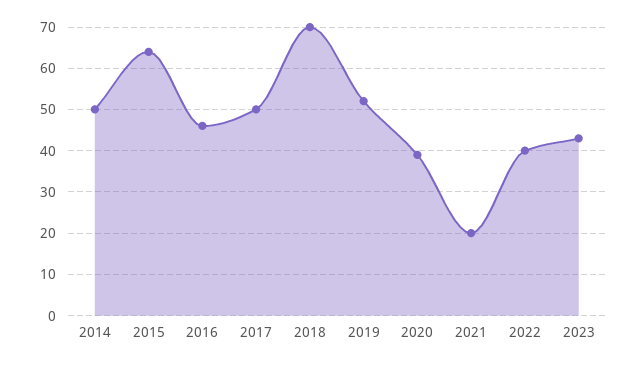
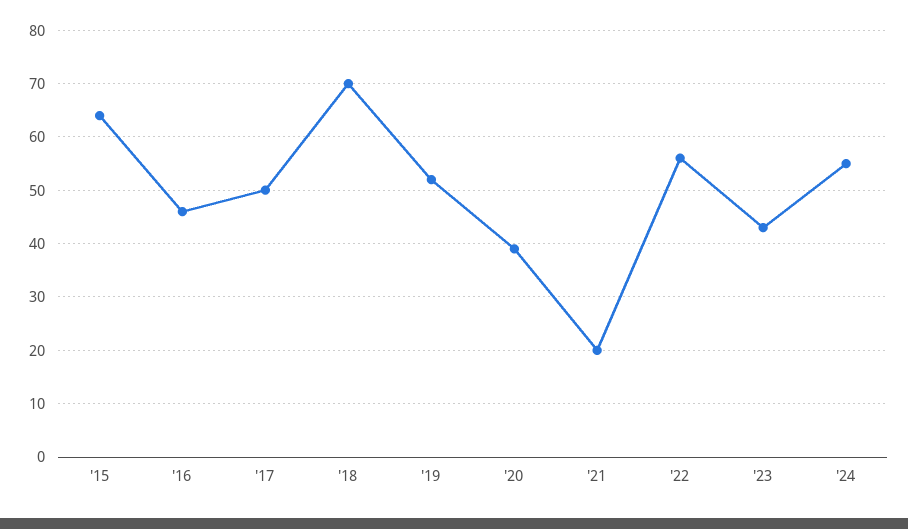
2014: 50 -> none
2022: 40 -> 55
'24: none -> 55

